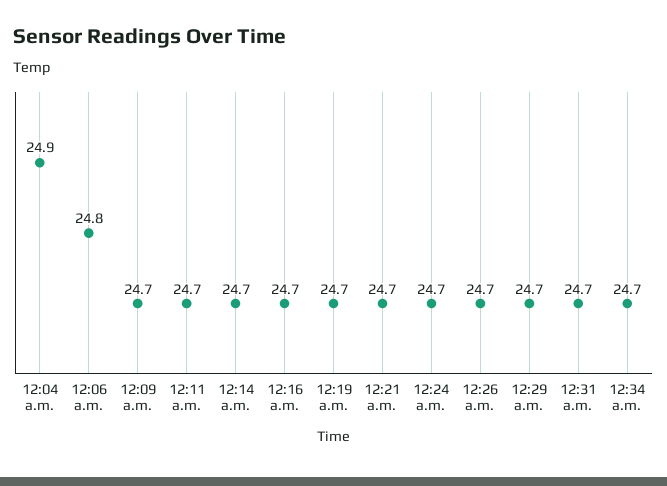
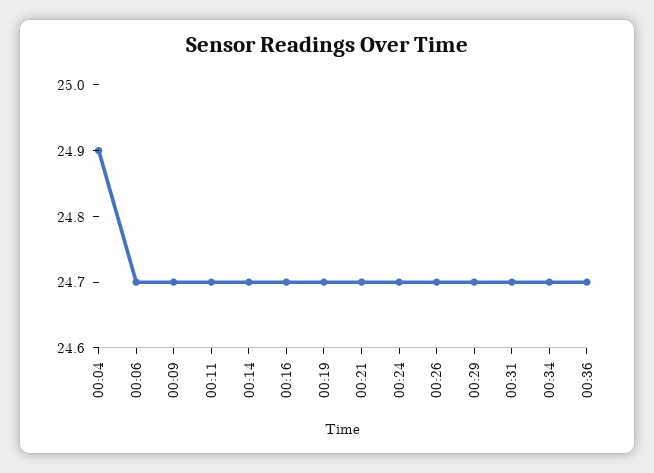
12:06 a.m.: 24.8 -> 24.7
00:36: none -> 24.7

